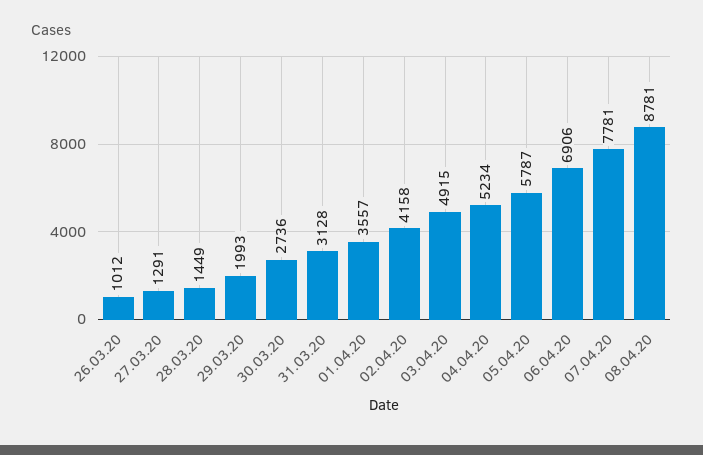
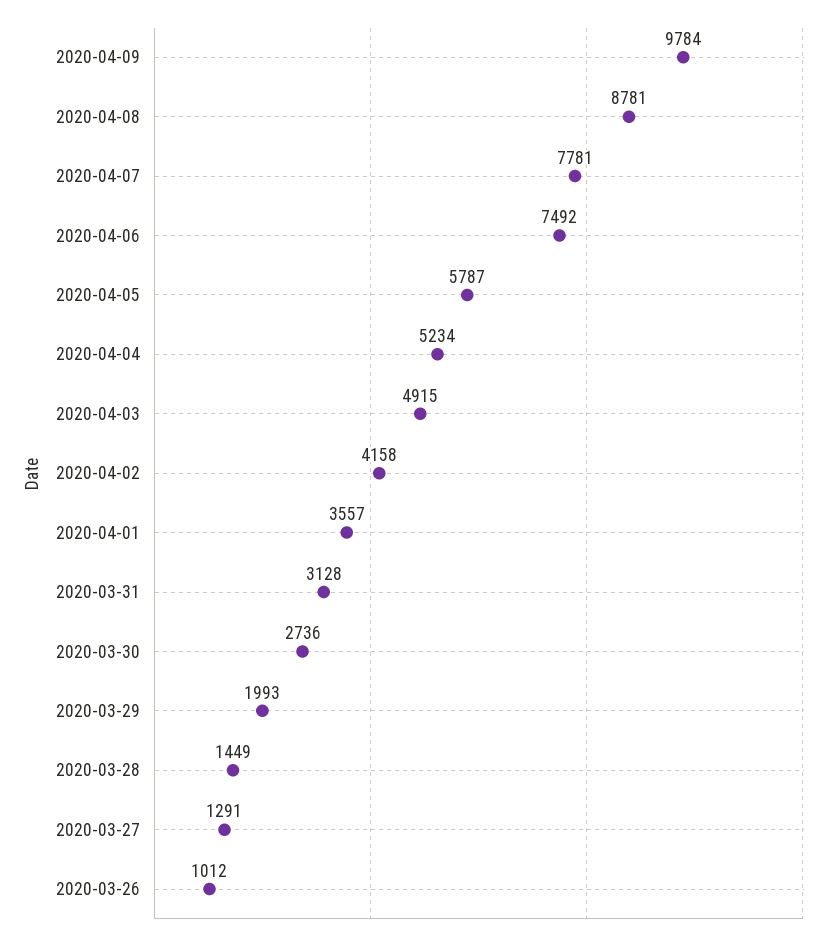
06.04.20: 6906 -> 7492
2020-04-09: none -> 9784

